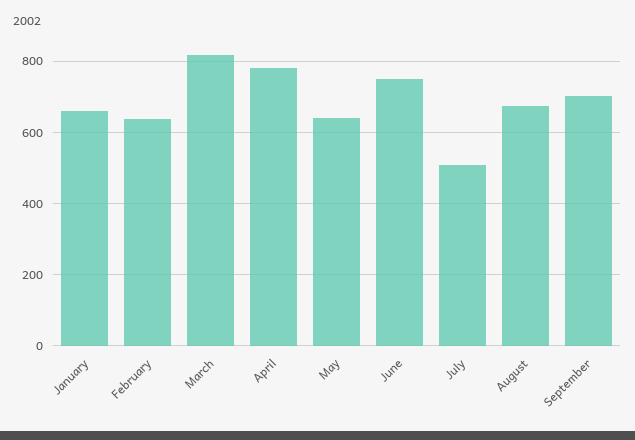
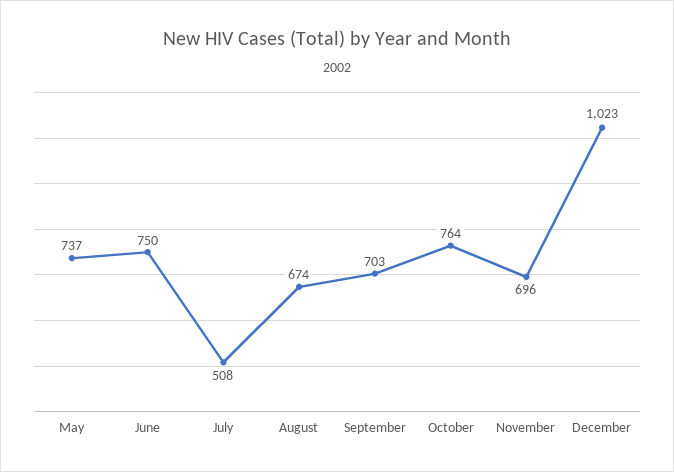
January: 660 -> none
February: 640 -> none
March: 820 -> none
April: 780 -> none
May: 640 -> 737
October: none -> 764
November: none -> 696
December: none -> 1023

